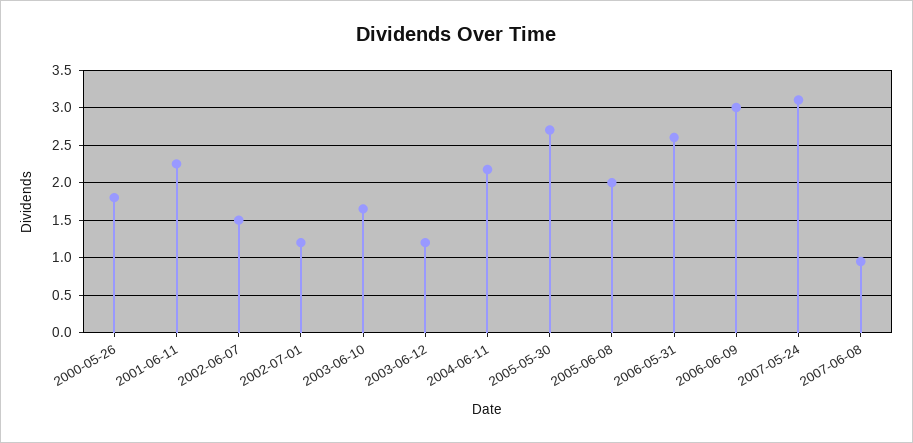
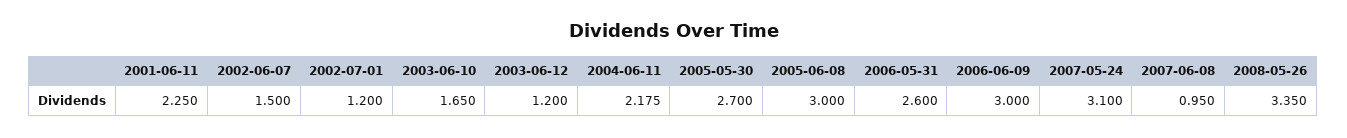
2000-05-26: 1.8 -> none
2005-06-08: 2 -> 3
2008-05-26: none -> 3.35

